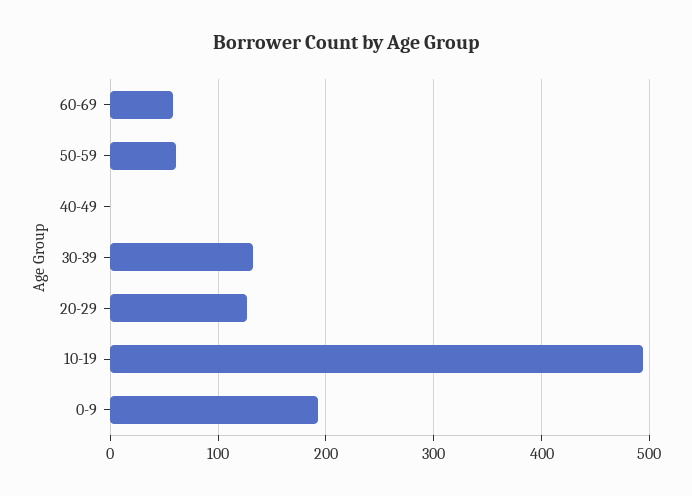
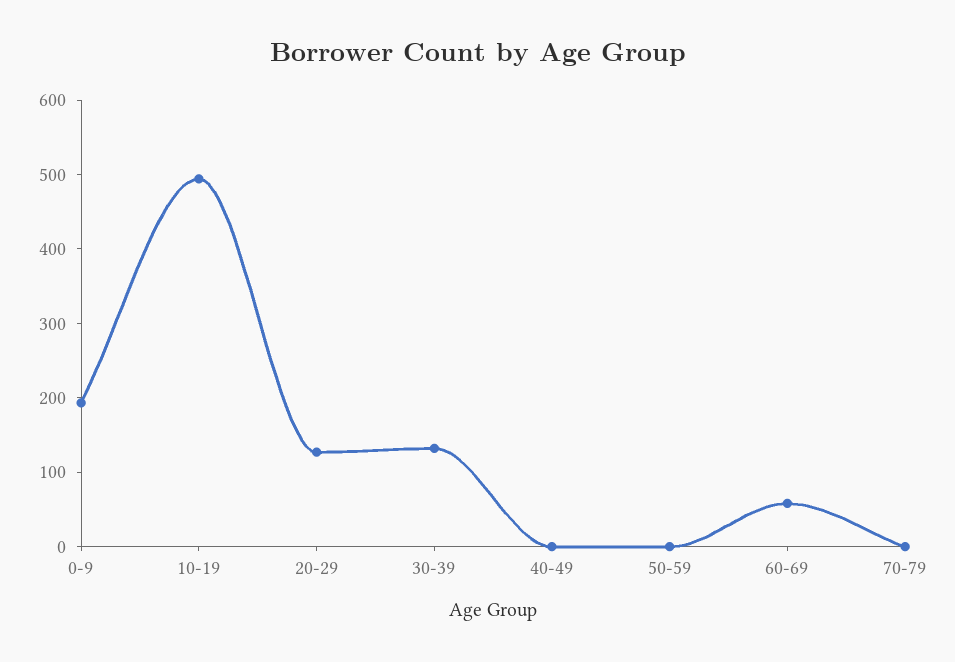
50-59: 60 -> 0
70-79: none -> 0

